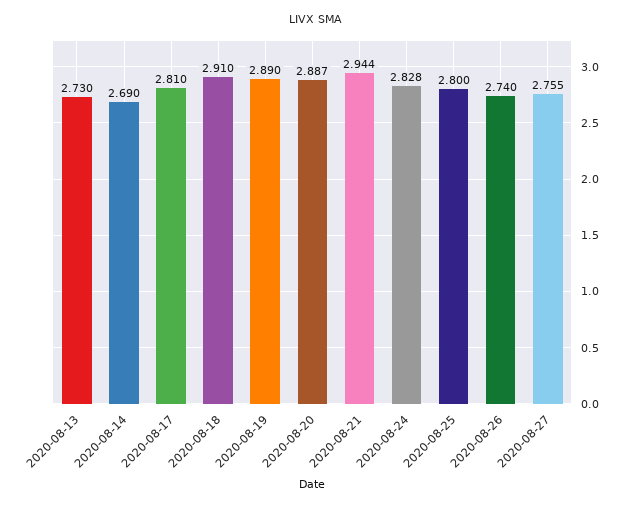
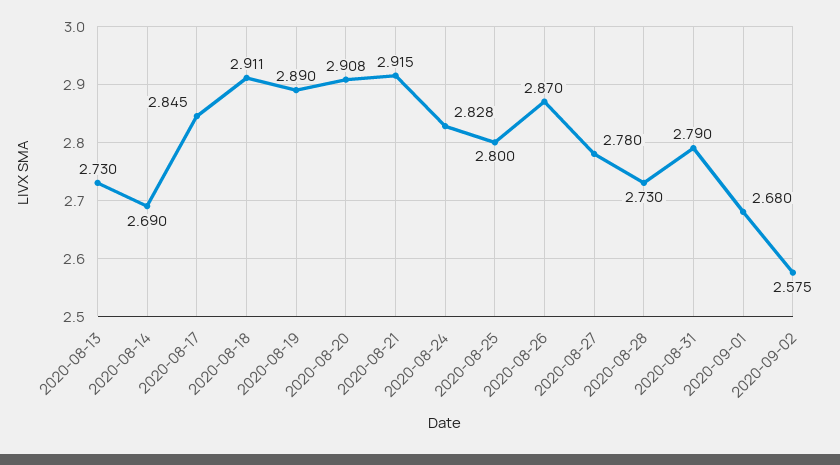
2020-08-17: 2.81 -> 2.845
2020-08-18: 2.91 -> 2.911
2020-08-20: 2.887 -> 2.908
2020-08-21: 2.944 -> 2.915
2020-08-26: 2.74 -> 2.87
2020-08-27: 2.755 -> 2.78
2020-08-28: none -> 2.73
2020-08-31: none -> 2.79
2020-09-01: none -> 2.68
2020-09-02: none -> 2.575

